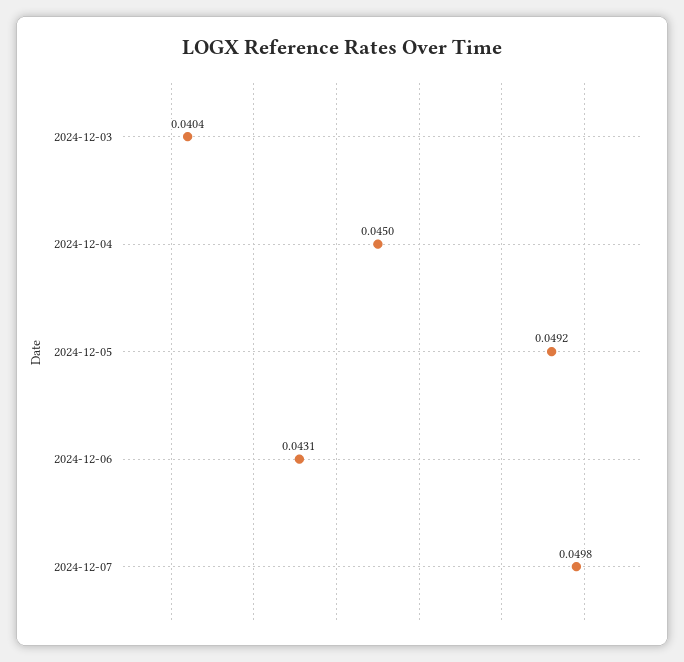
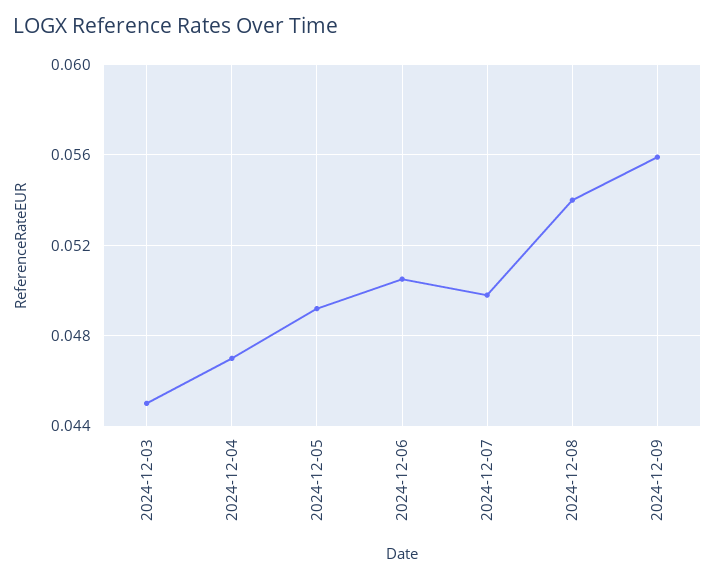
2024-12-03: 0.0404 -> 0.045
2024-12-04: 0.045 -> 0.047
2024-12-06: 0.0431 -> 0.0505
2024-12-08: none -> 0.054
2024-12-09: none -> 0.056

